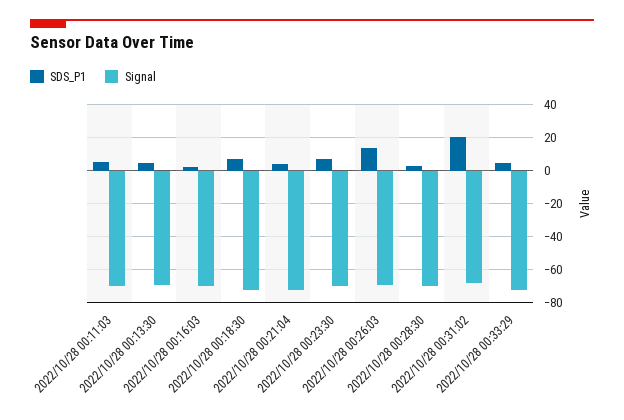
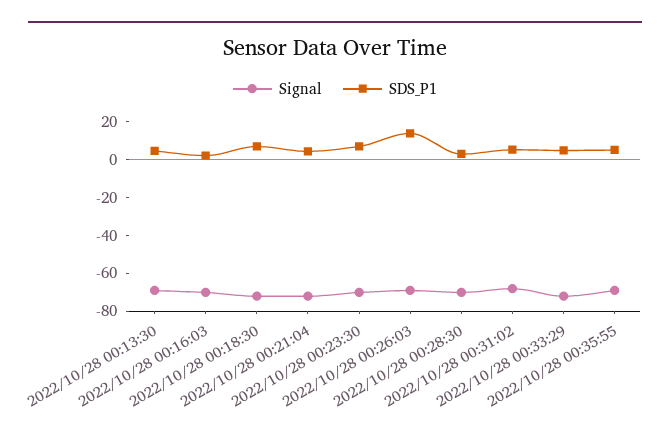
SDS_P1, 2022/10/28 00:11:03: 5 -> none
Signal, 2022/10/28 00:11:03: -70 -> none
SDS_P1, 2022/10/28 00:31:02: 20 -> 5
Signal, 2022/10/28 00:35:55: none -> -70
SDS_P1, 2022/10/28 00:35:55: none -> 5

